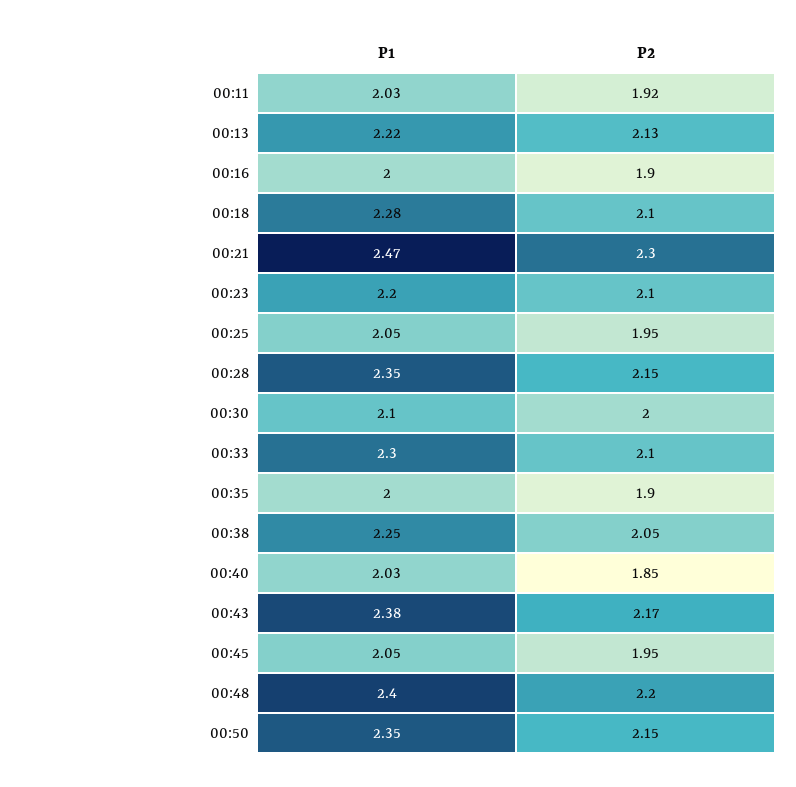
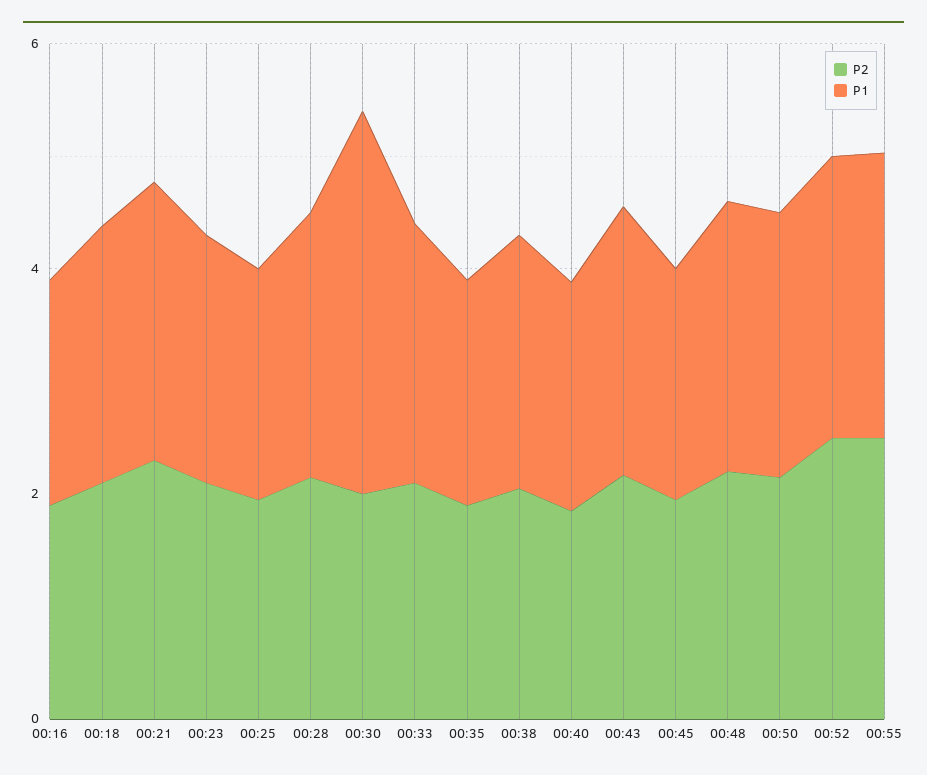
P1, 00:11: 2.03 -> none
P2, 00:11: 1.92 -> none
P1, 00:13: 2.22 -> none
P2, 00:13: 2.13 -> none
P1, 00:30: 2.1 -> 3.5
P2, 00:52: none -> 2.5
P1, 00:52: none -> 2.5
P2, 00:55: none -> 2.5
P1, 00:55: none -> 2.5

